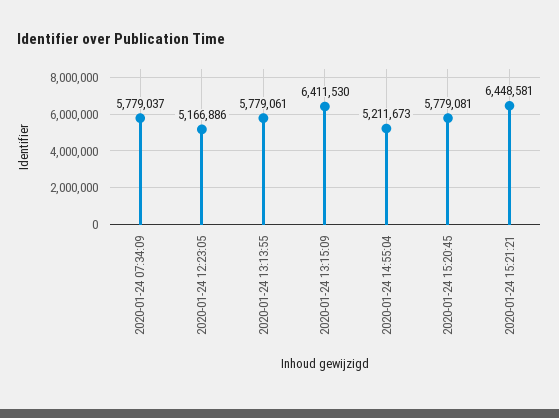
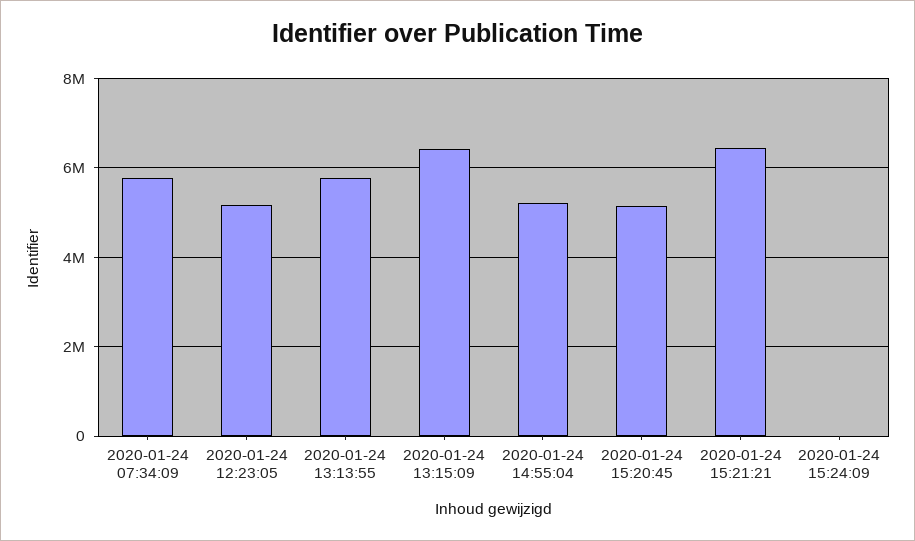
2020-01-24 15:20:45: 5779081 -> 5200000
2020-01-24 15:24:09: none -> 0

